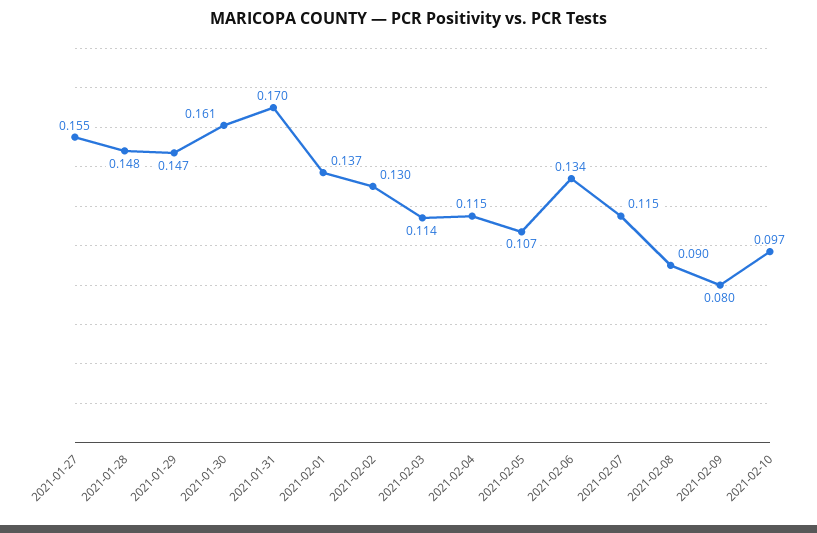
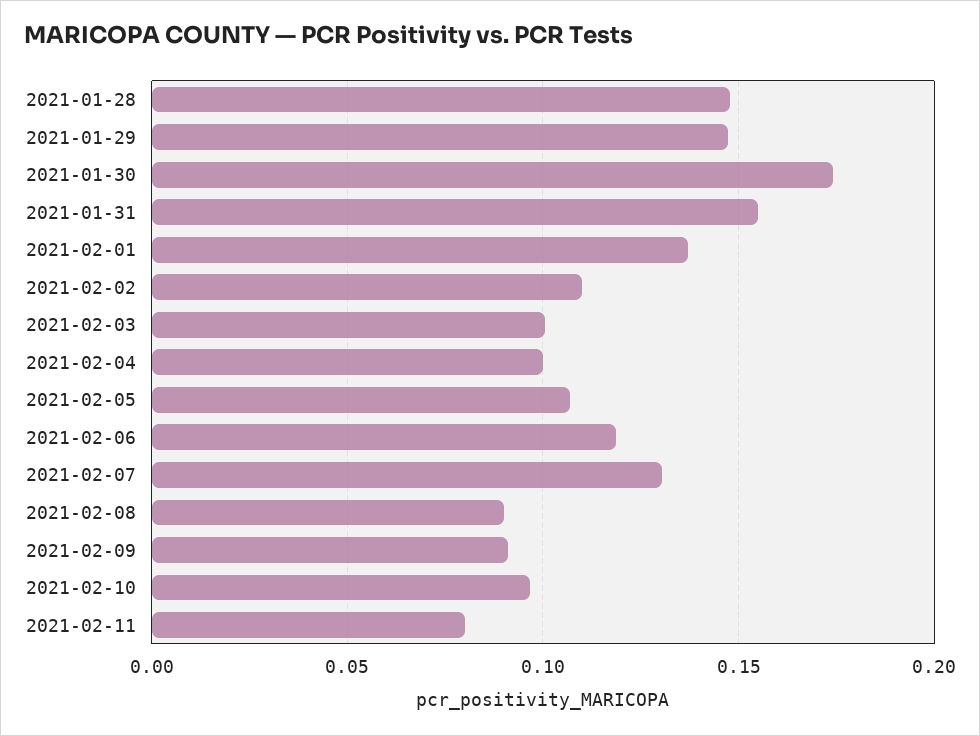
2021-01-27: 0.155 -> none
2021-01-30: 0.161 -> 0.175
2021-01-31: 0.17 -> 0.155
2021-02-02: 0.13 -> 0.11
2021-02-03: 0.114 -> 0.1
2021-02-04: 0.115 -> 0.1
2021-02-06: 0.134 -> 0.12
2021-02-07: 0.115 -> 0.13
2021-02-09: 0.08 -> 0.09
2021-02-11: none -> 0.08

